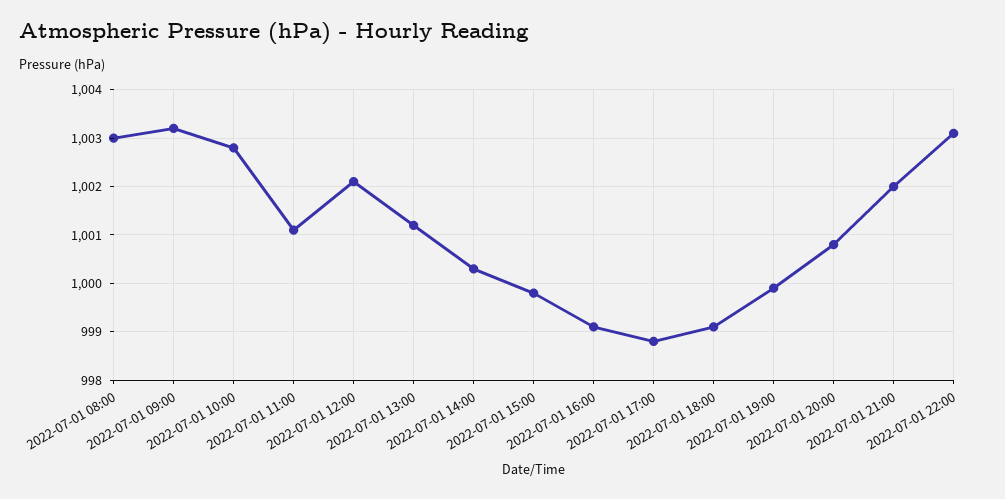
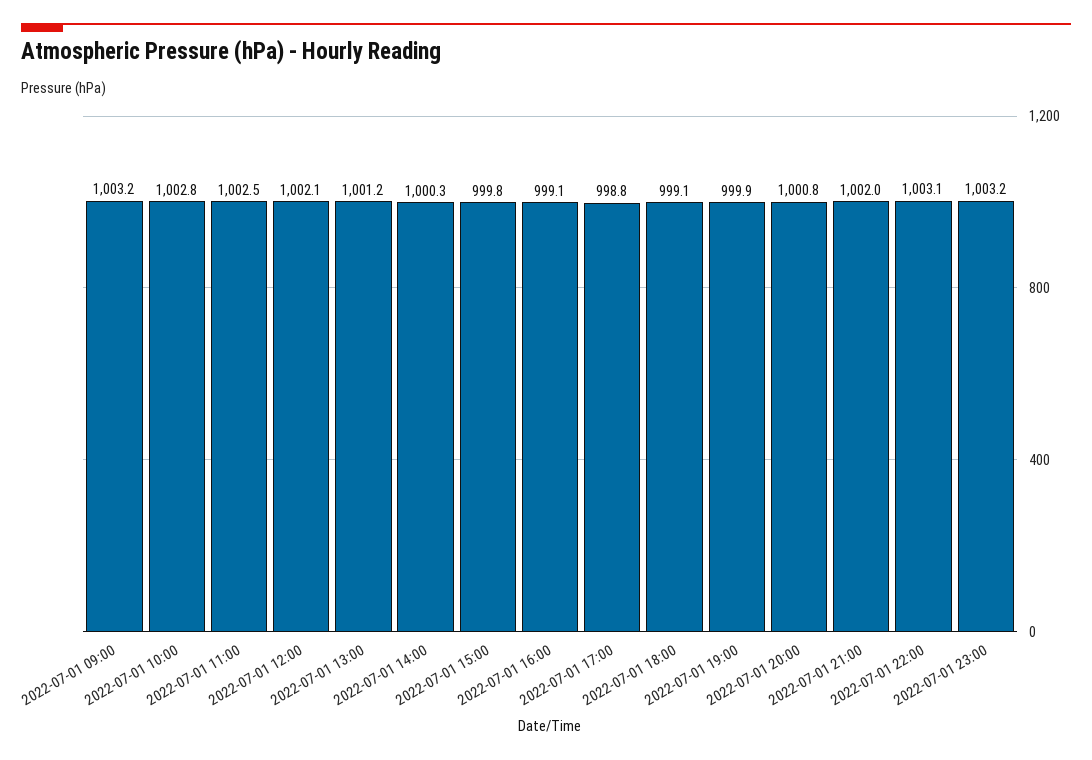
2022-07-01 08:00: 1003 -> none
2022-07-01 11:00: 1001 -> 1002.5
2022-07-01 23:00: none -> 1003.2

